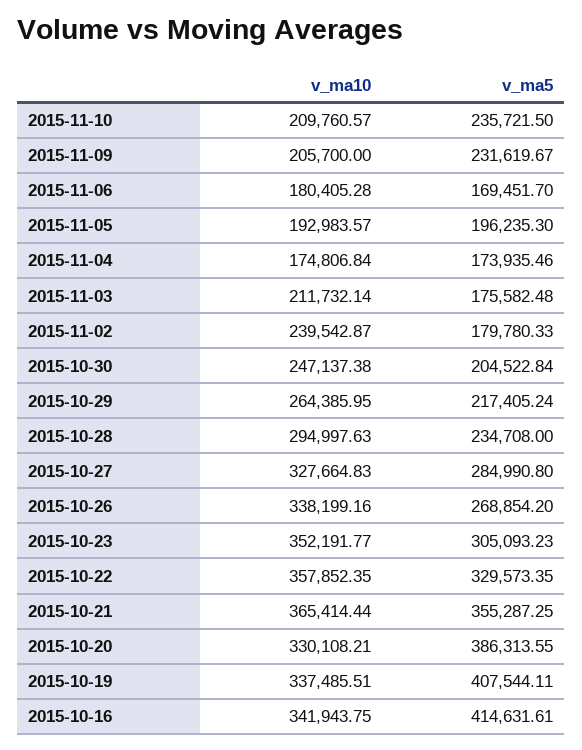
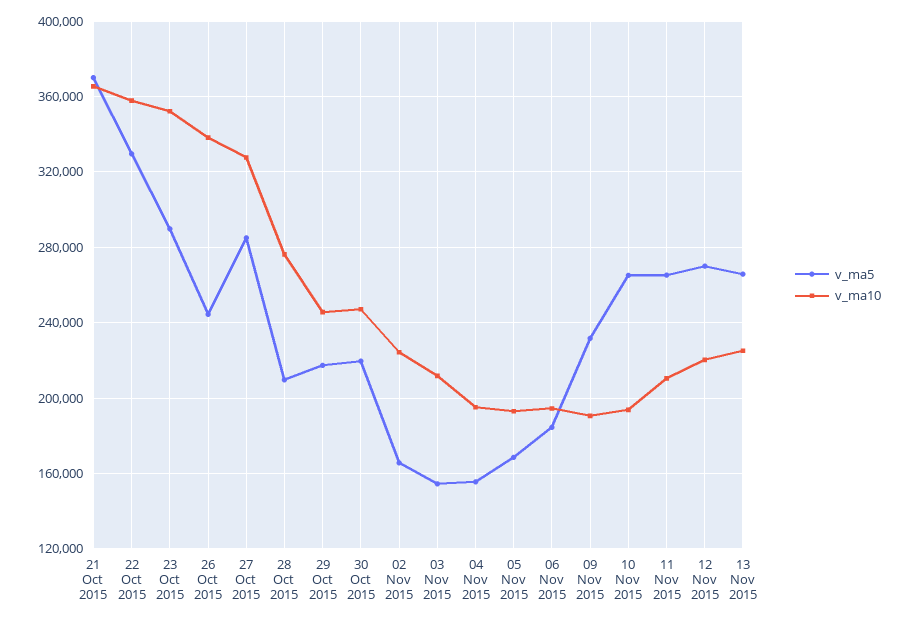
v_ma10, 2015-11-10: 209760.57 -> 195000
v_ma5, 2015-11-10: 235721.5 -> 265000
v_ma10, 2015-11-09: 205700 -> 190000
v_ma10, 2015-11-06: 180405.28 -> 195000
v_ma5, 2015-11-06: 169451.7 -> 185000
v_ma5, 2015-11-05: 196235.3 -> 170000
v_ma10, 2015-11-04: 174806.84 -> 195000
v_ma5, 2015-11-04: 173935.46 -> 155000
v_ma5, 2015-11-03: 175582.48 -> 155000
v_ma10, 2015-11-02: 239542.87 -> 225000
v_ma5, 2015-11-02: 179780.33 -> 165000
v_ma5, 2015-10-30: 204522.84 -> 220000
v_ma10, 2015-10-29: 264385.95 -> 245000
v_ma10, 2015-10-28: 294997.63 -> 275000
v_ma5, 2015-10-28: 234708 -> 210000
v_ma5, 2015-10-26: 268854.2 -> 245000
v_ma5, 2015-10-23: 305093.23 -> 290000
v_ma5, 2015-10-21: 355287.25 -> 370000
v_ma10, 2015-10-20: 330108.21 -> none
v_ma5, 2015-10-20: 386313.55 -> none
v_ma10, 2015-10-19: 337485.51 -> none
v_ma5, 2015-10-19: 407544.11 -> none
v_ma10, 2015-10-16: 341943.75 -> none
v_ma5, 2015-10-16: 414631.61 -> none
v_ma5, 11 Nov 2015: none -> 265000
v_ma10, 11 Nov 2015: none -> 210000
v_ma5, 12 Nov 2015: none -> 270000
v_ma10, 12 Nov 2015: none -> 220000
v_ma5, 13 Nov 2015: none -> 265000
v_ma10, 13 Nov 2015: none -> 225000

